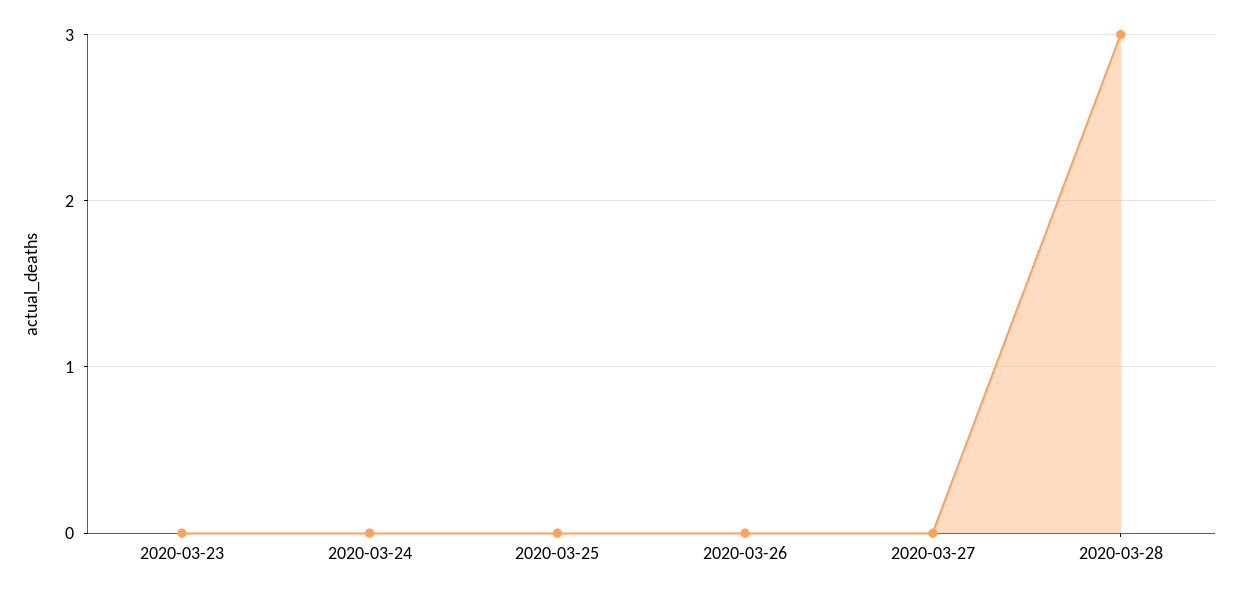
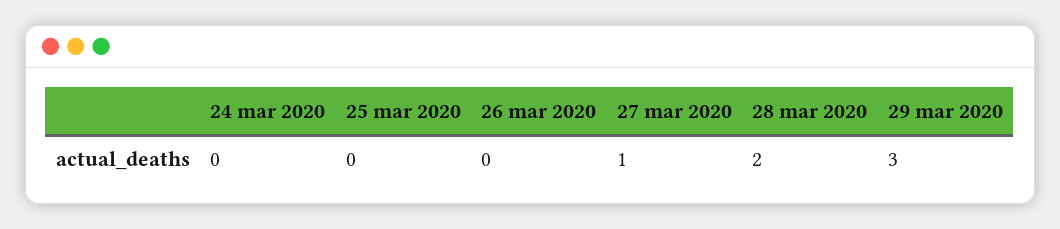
2020-03-23: 0 -> none
2020-03-27: 0 -> 1
2020-03-28: 3 -> 2
29 mar 2020: none -> 3

